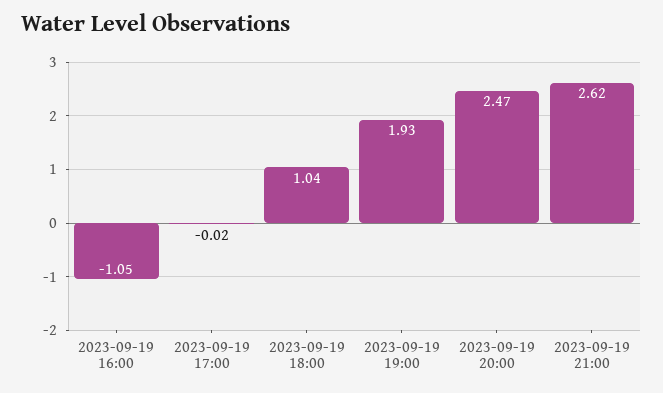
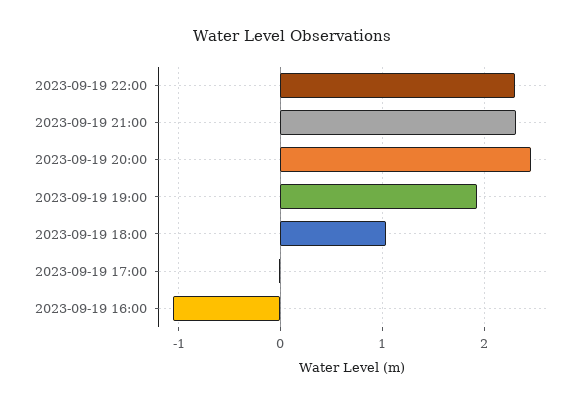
2023-09-19 21:00: 2.62 -> 2.3
2023-09-19 22:00: none -> 2.3

